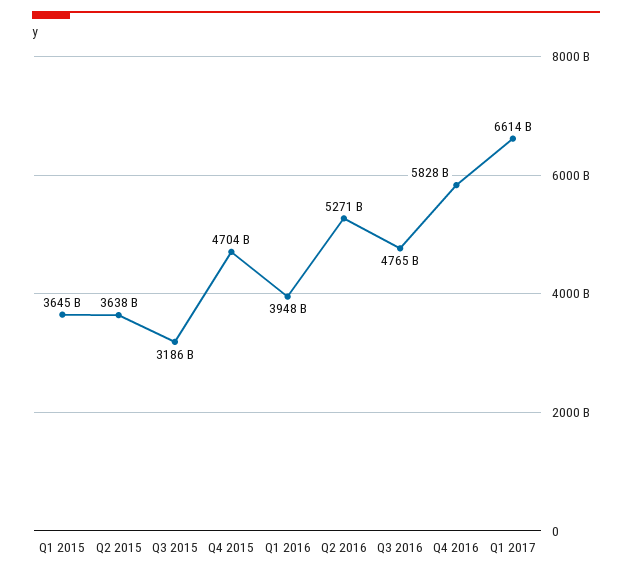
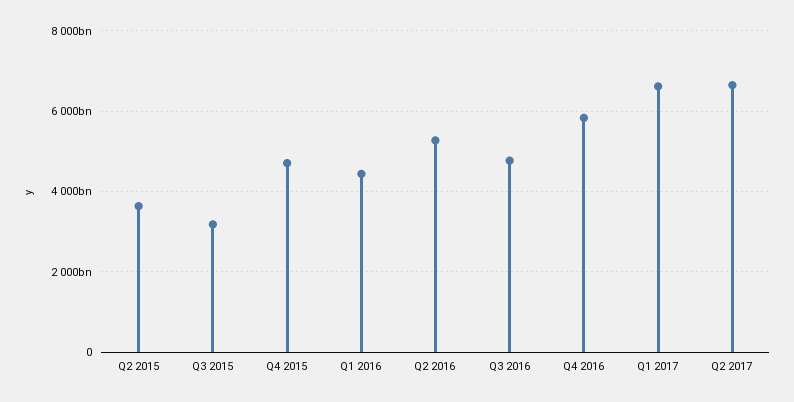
Q1 2015: 3645000000000 -> none
Q1 2016: 3948000000000 -> 4400000000000
Q2 2017: none -> 6600000000000

